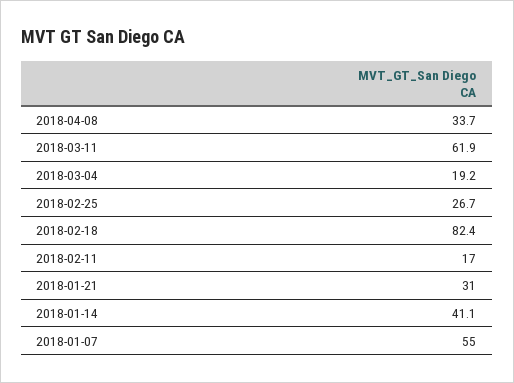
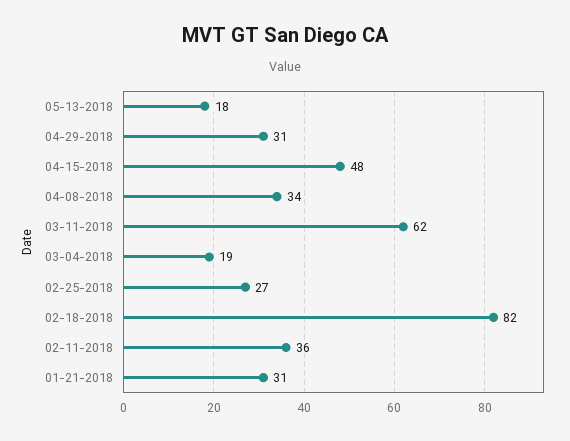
2018-02-11: 17 -> 36
2018-01-14: 41.1 -> none
2018-01-07: 55 -> none
05-13-2018: none -> 18
04-29-2018: none -> 31
04-15-2018: none -> 48

